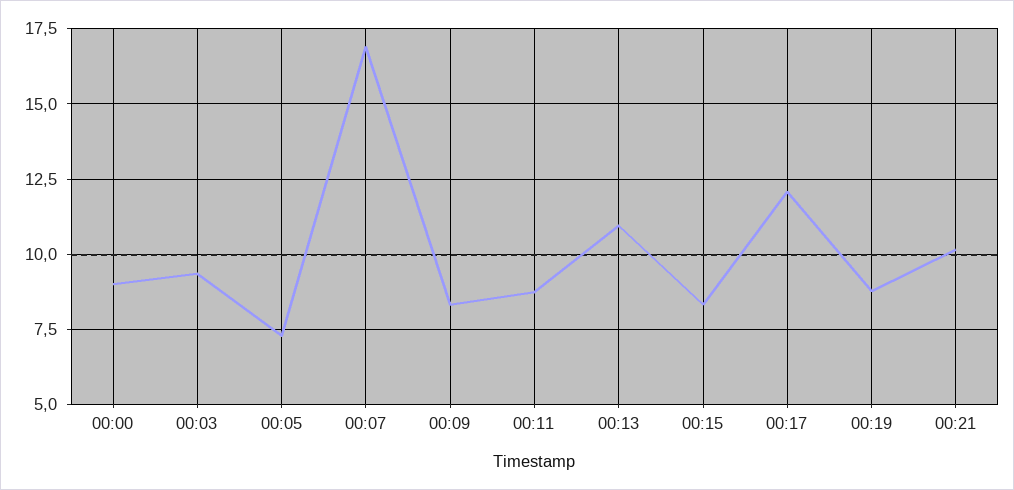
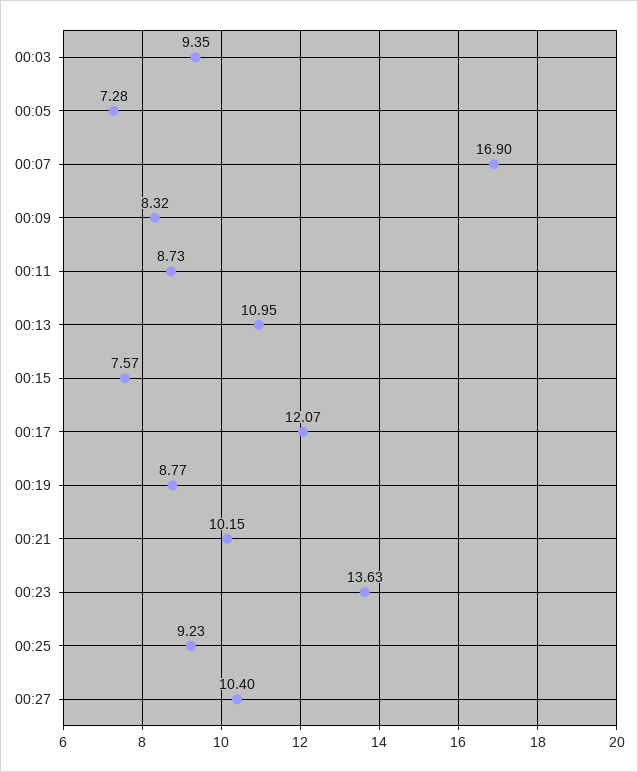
00:00: 9 -> none
00:15: 8.25 -> 7.57
00:23: none -> 13.63
00:25: none -> 9.23
00:27: none -> 10.4

